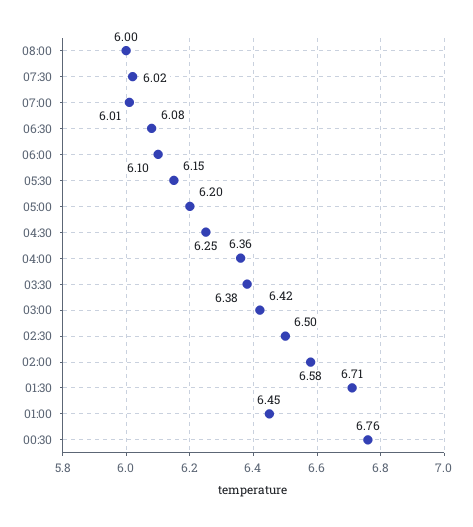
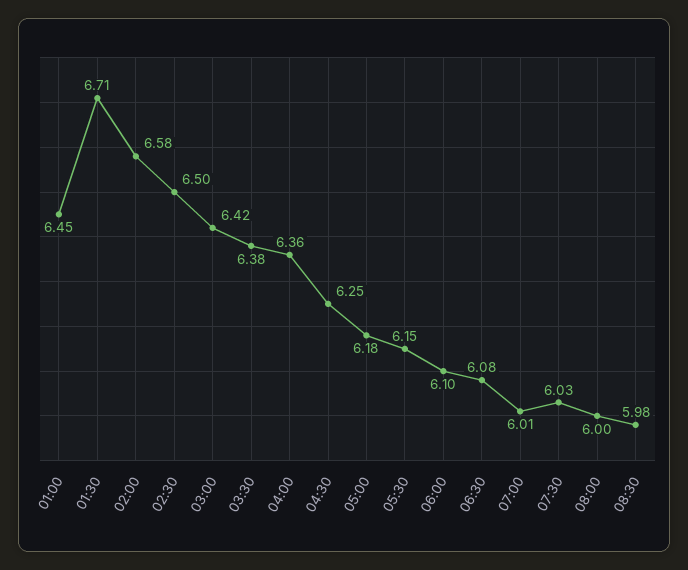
07:30: 6.02 -> 6.03
05:00: 6.2 -> 6.18
00:30: 6.76 -> none
08:30: none -> 5.98

